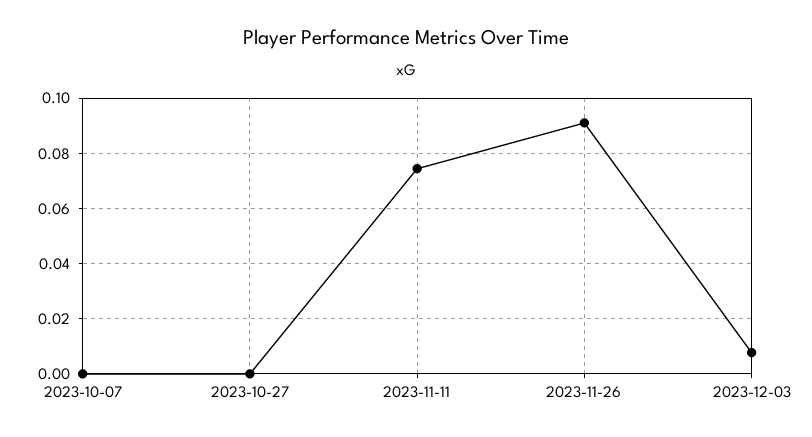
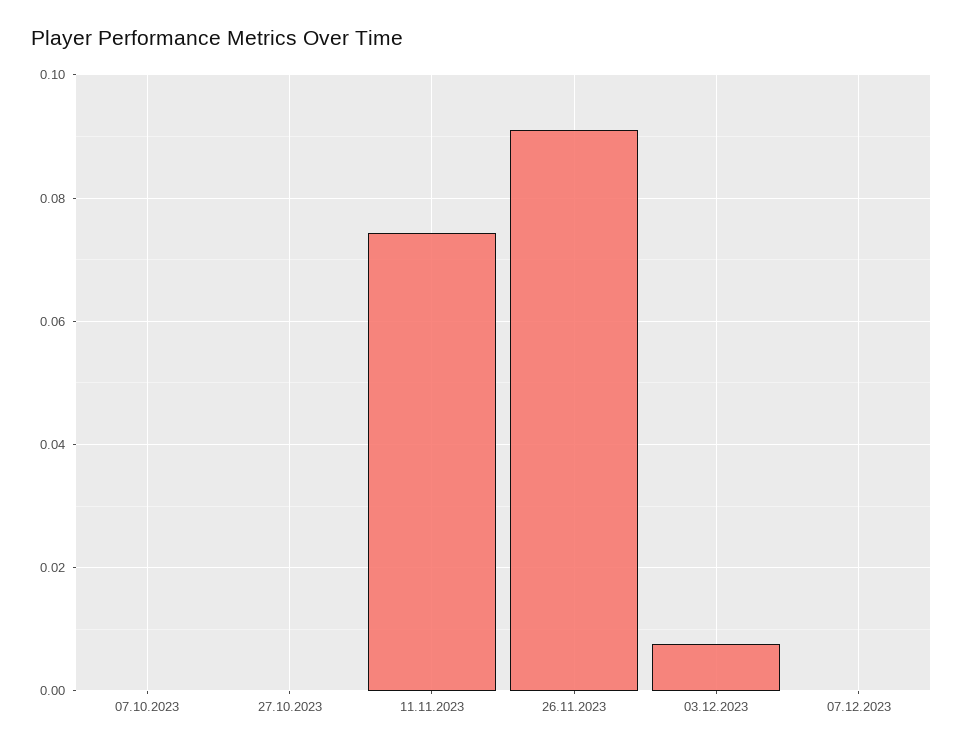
07.12.2023: none -> 0

